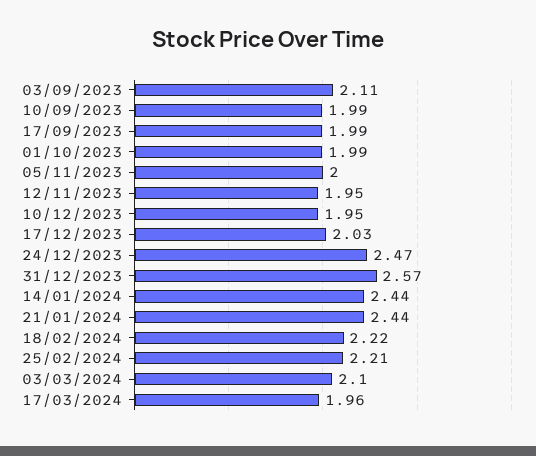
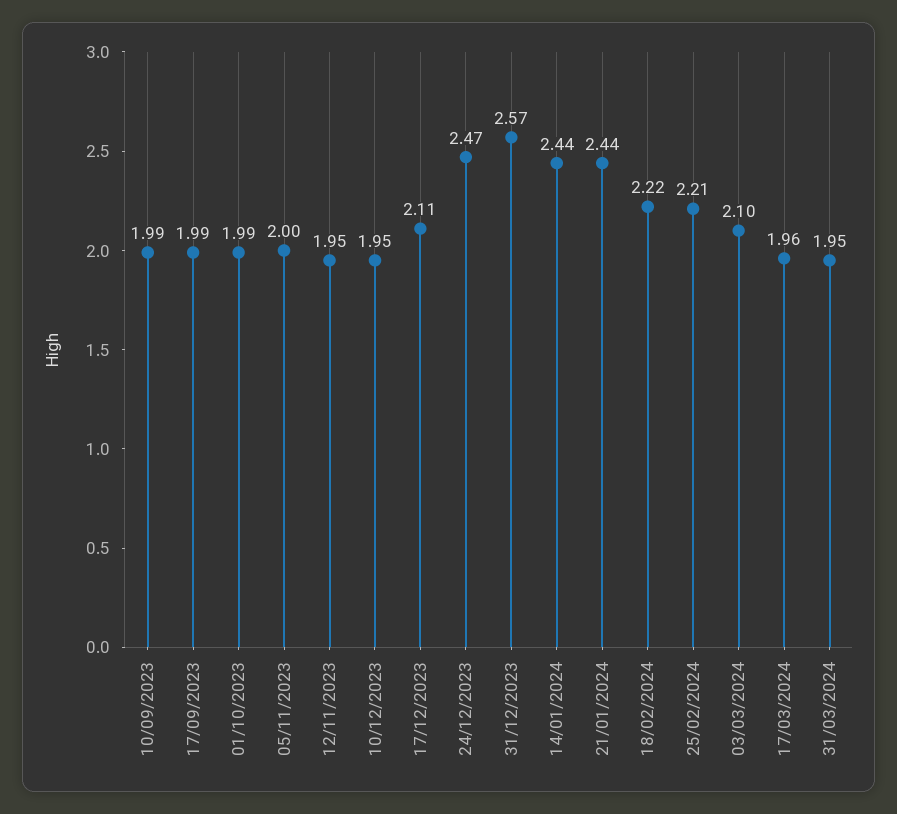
03/09/2023: 2.11 -> none
17/12/2023: 2.03 -> 2.11
31/03/2024: none -> 1.95

